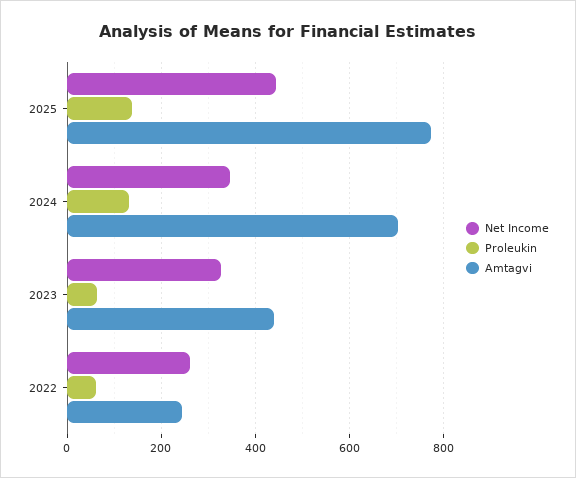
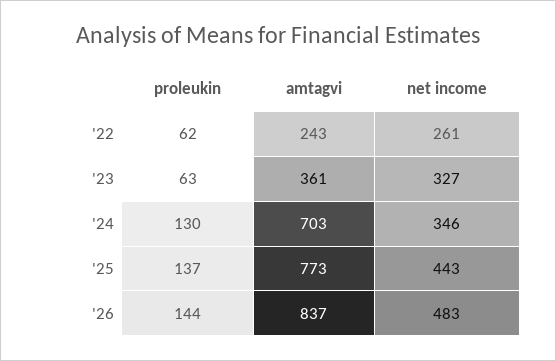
Amtagvi, 2023: 440 -> 361
Proleukin, '26: none -> 144
Amtagvi, '26: none -> 837
Net Income, '26: none -> 483

